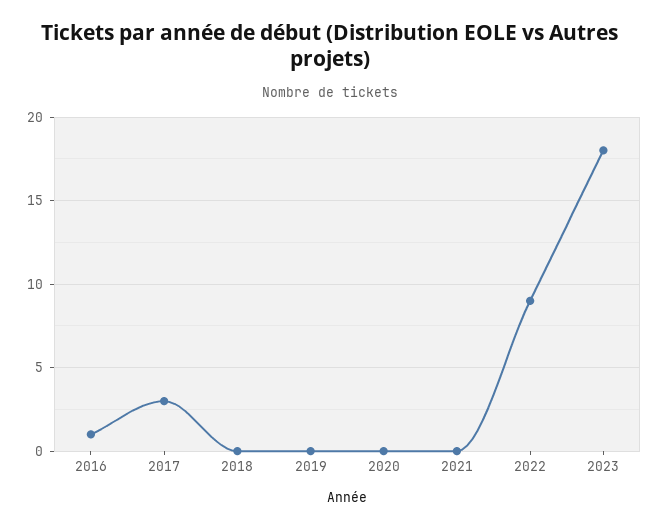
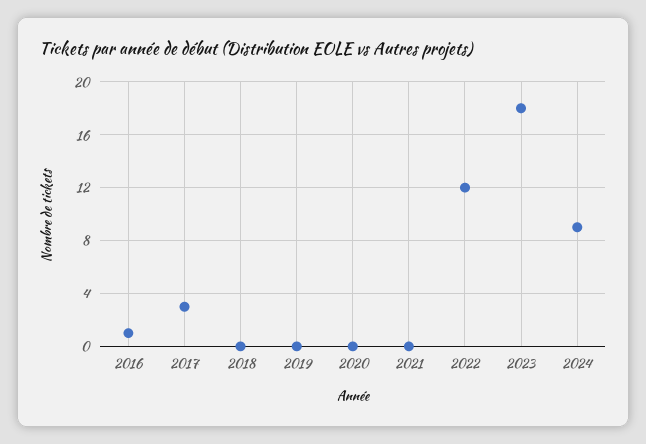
2022: 9 -> 12
2024: none -> 9

